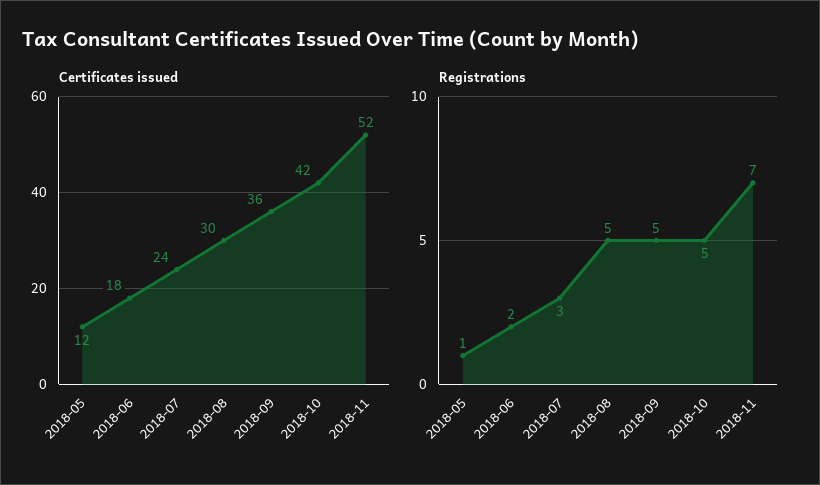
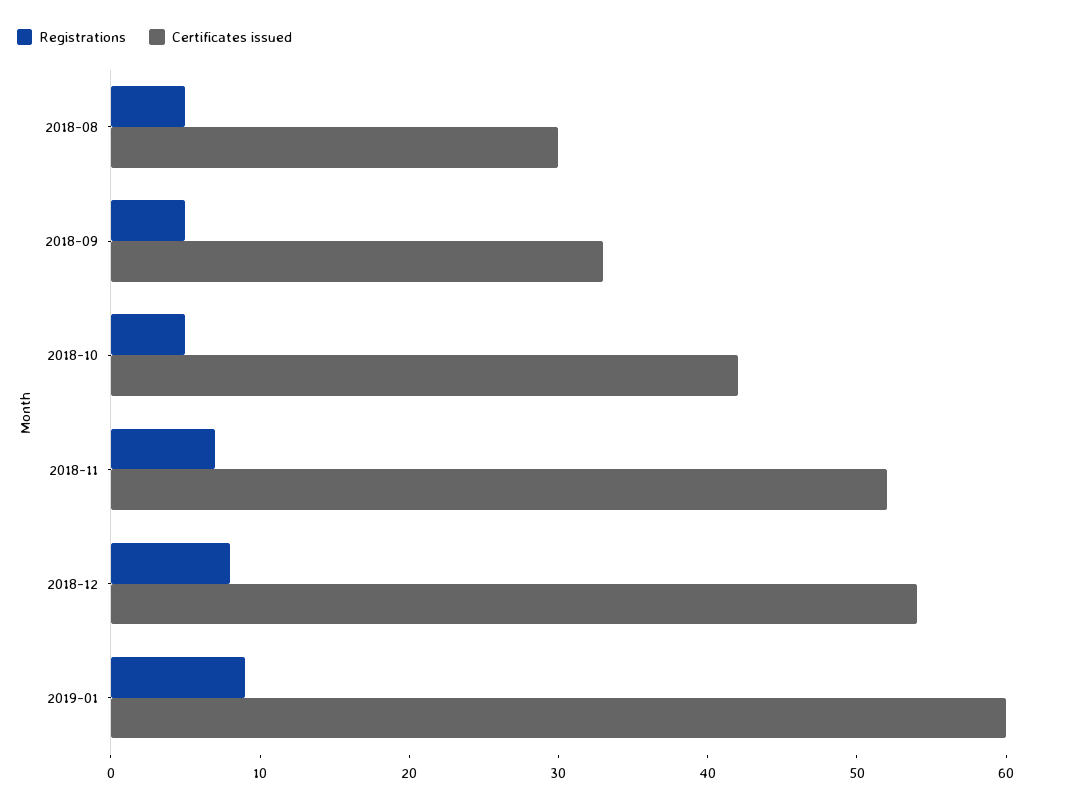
Certificates issued, 2018-05: 12 -> none
Certificates issued, 2018-06: 18 -> none
Certificates issued, 2018-07: 24 -> none
Certificates issued, 2018-09: 36 -> 33
Registrations, 2018-05: 1 -> none
Registrations, 2018-06: 2 -> none
Registrations, 2018-07: 3 -> none
Registrations, 2018-12: none -> 8
Certificates issued, 2018-12: none -> 54
Registrations, 2019-01: none -> 9
Certificates issued, 2019-01: none -> 60

